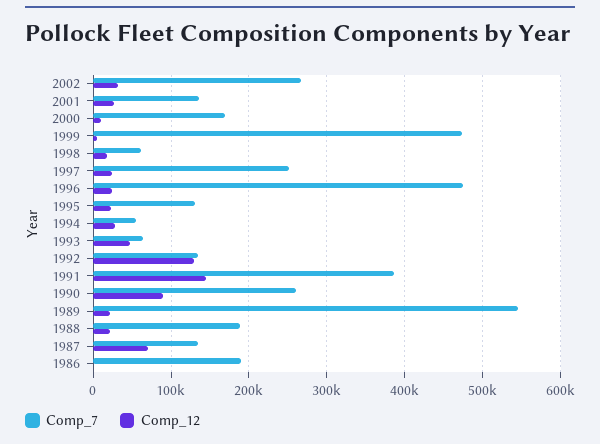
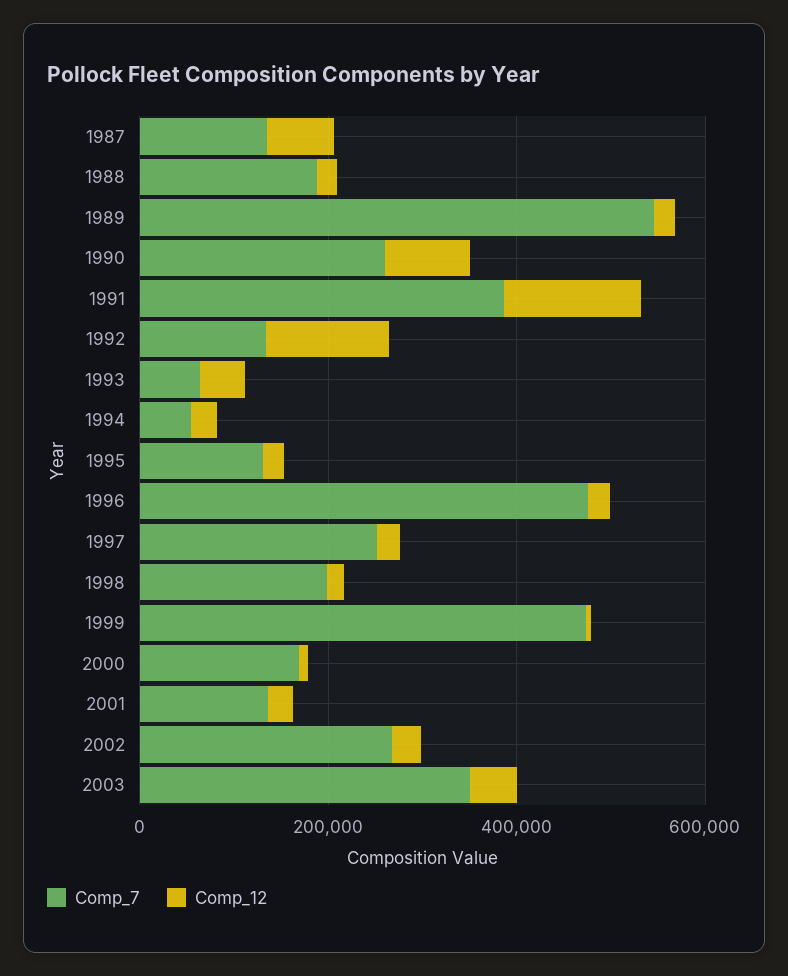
Comp_7, 1998: 60000 -> 200000
Comp_7, 1986: 190000 -> none
Comp_12, 1986: 0 -> none
Comp_7, 2003: none -> 350000
Comp_12, 2003: none -> 50000

